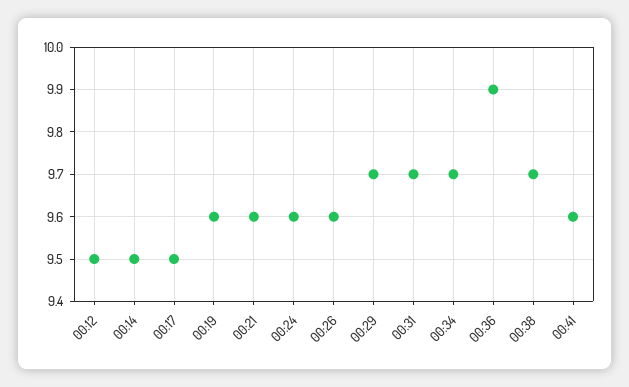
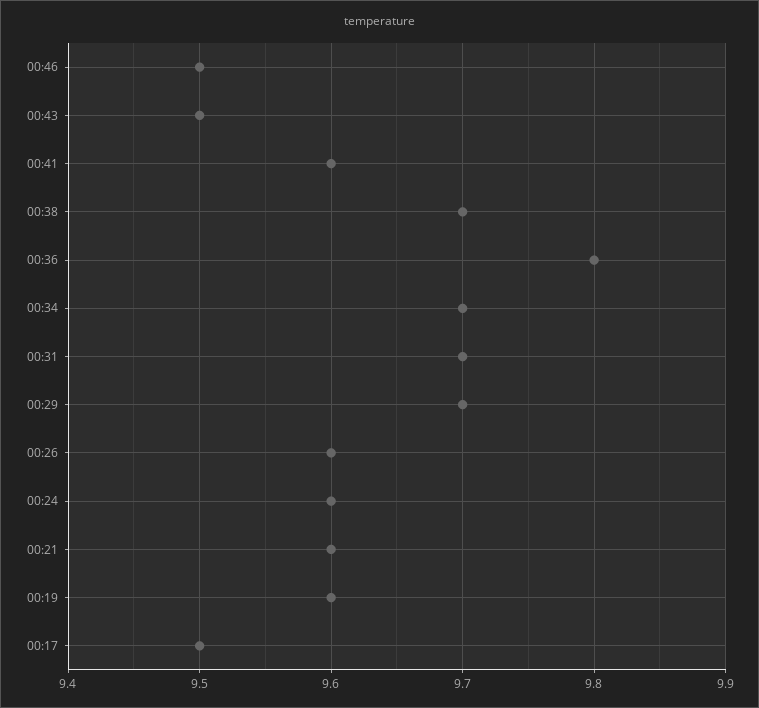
00:12: 9.5 -> none
00:14: 9.5 -> none
00:36: 9.9 -> 9.8
00:46: none -> 9.5
00:43: none -> 9.5

